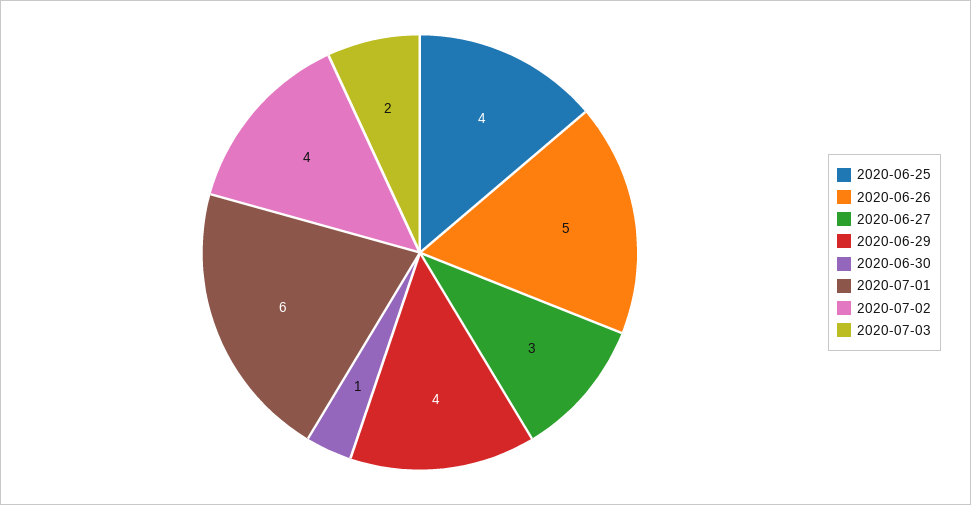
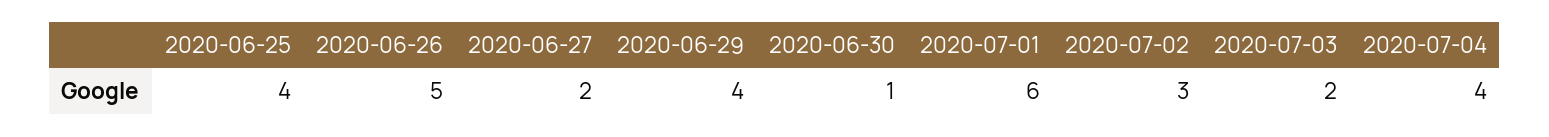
2020-06-27: 3 -> 2
2020-07-02: 4 -> 3
2020-07-04: none -> 4

